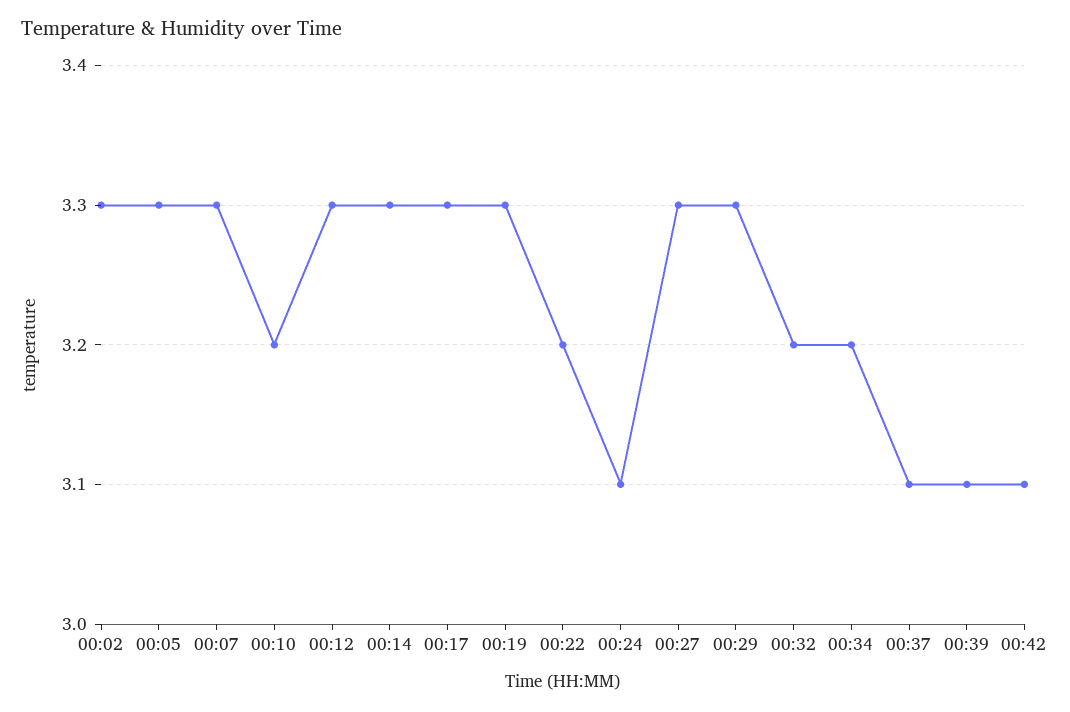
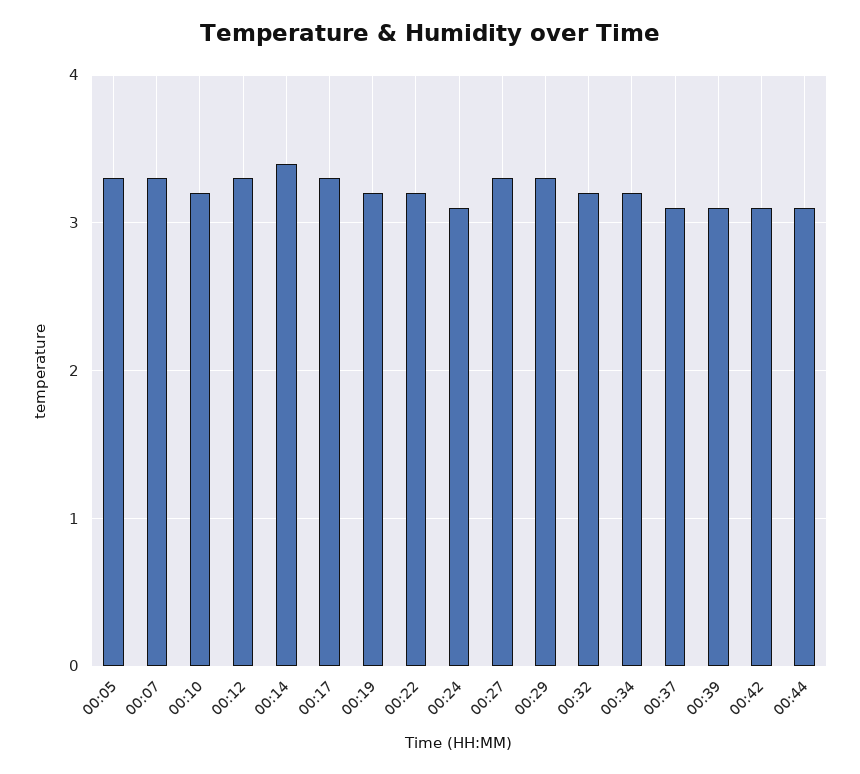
00:02: 3.3 -> none
00:14: 3.3 -> 3.4
00:19: 3.3 -> 3.2
00:44: none -> 3.1

